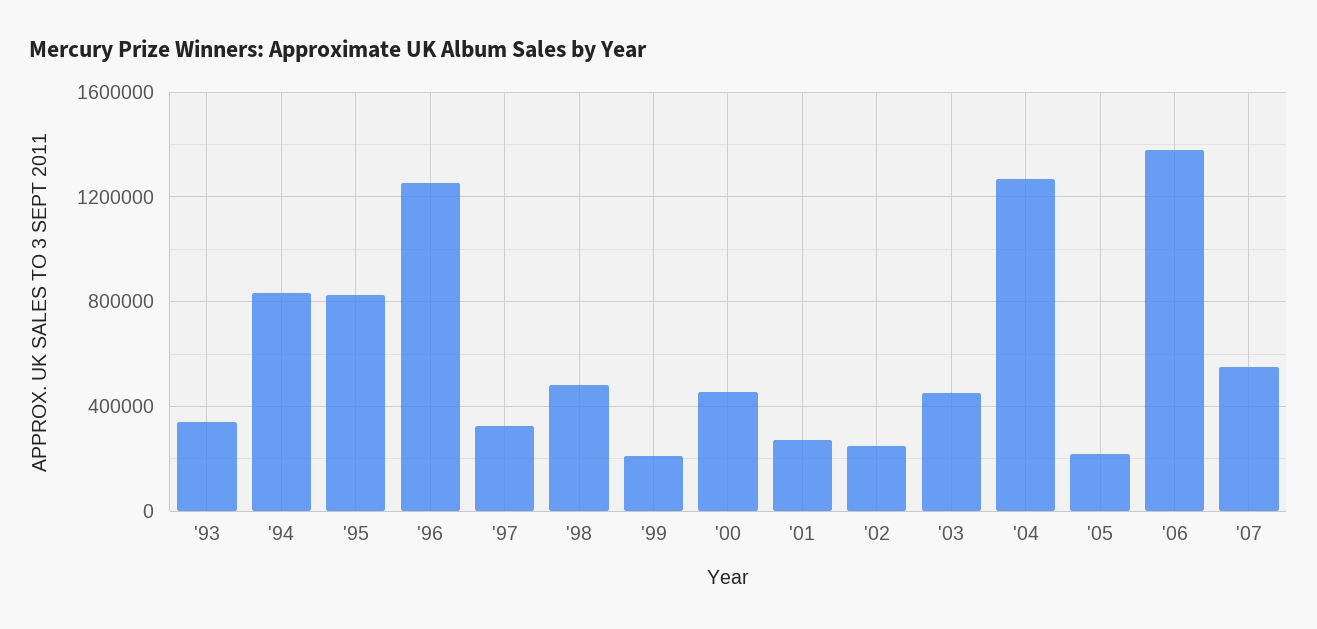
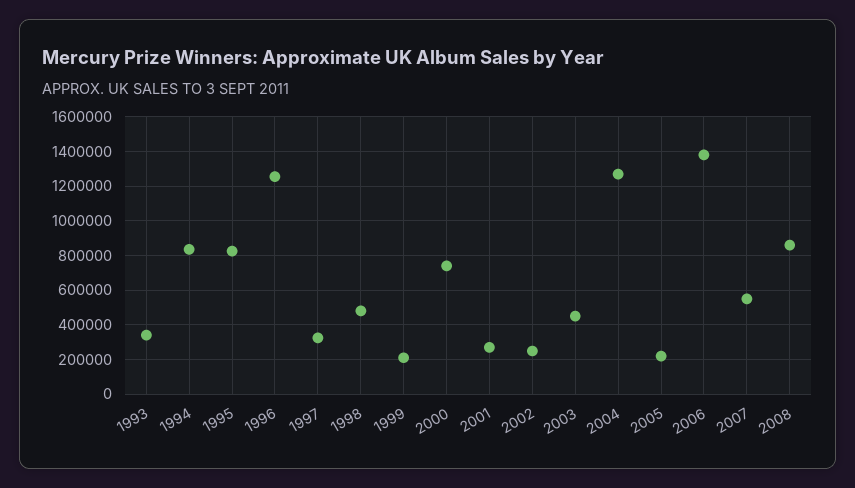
'00: 450000 -> 750000
2008: none -> 850000

